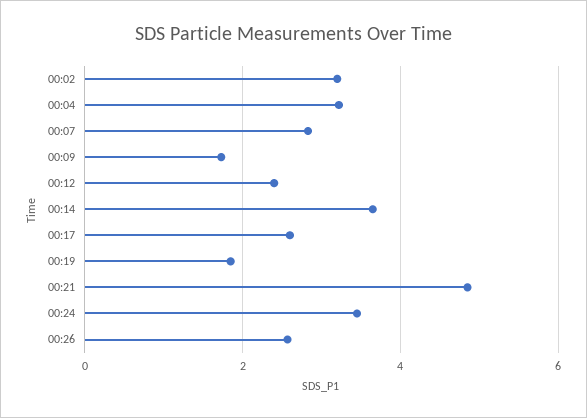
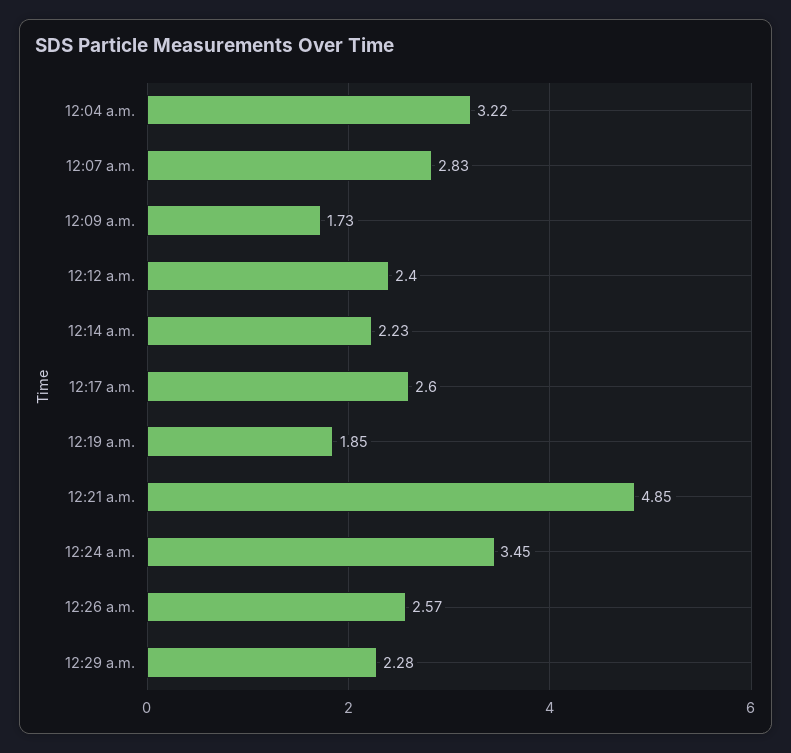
00:02: 3.2 -> none
00:14: 3.6 -> 2.23
12:29 a.m.: none -> 2.28

